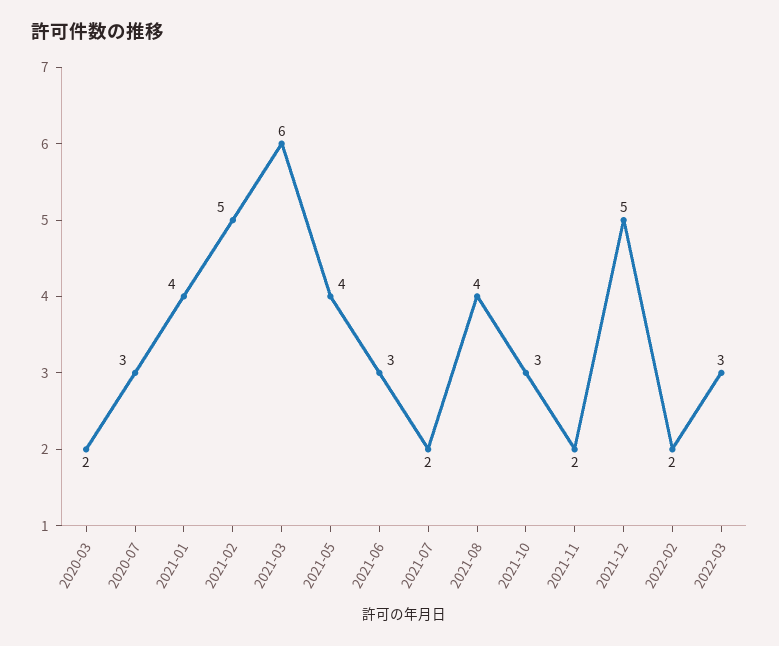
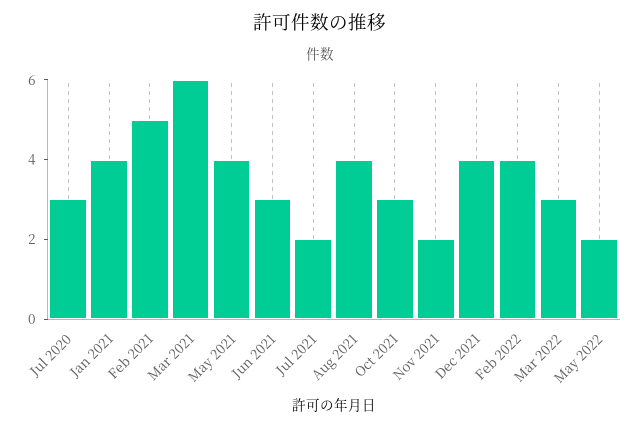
2020-03: 2 -> none
2021-12: 5 -> 4
2022-02: 2 -> 4
May 2022: none -> 2

